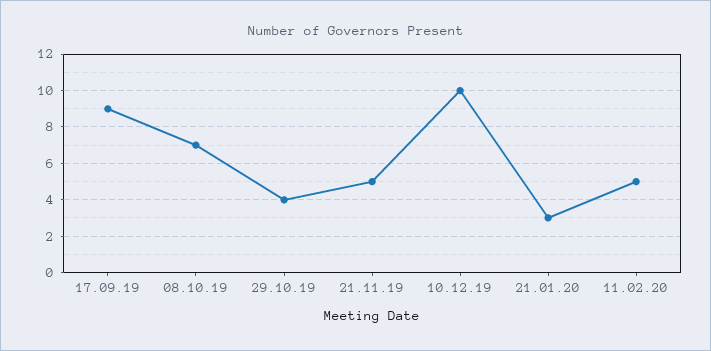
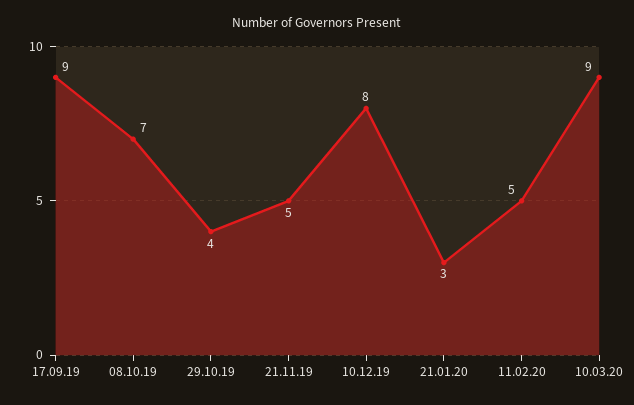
10.12.19: 10 -> 8
10.03.20: none -> 9

